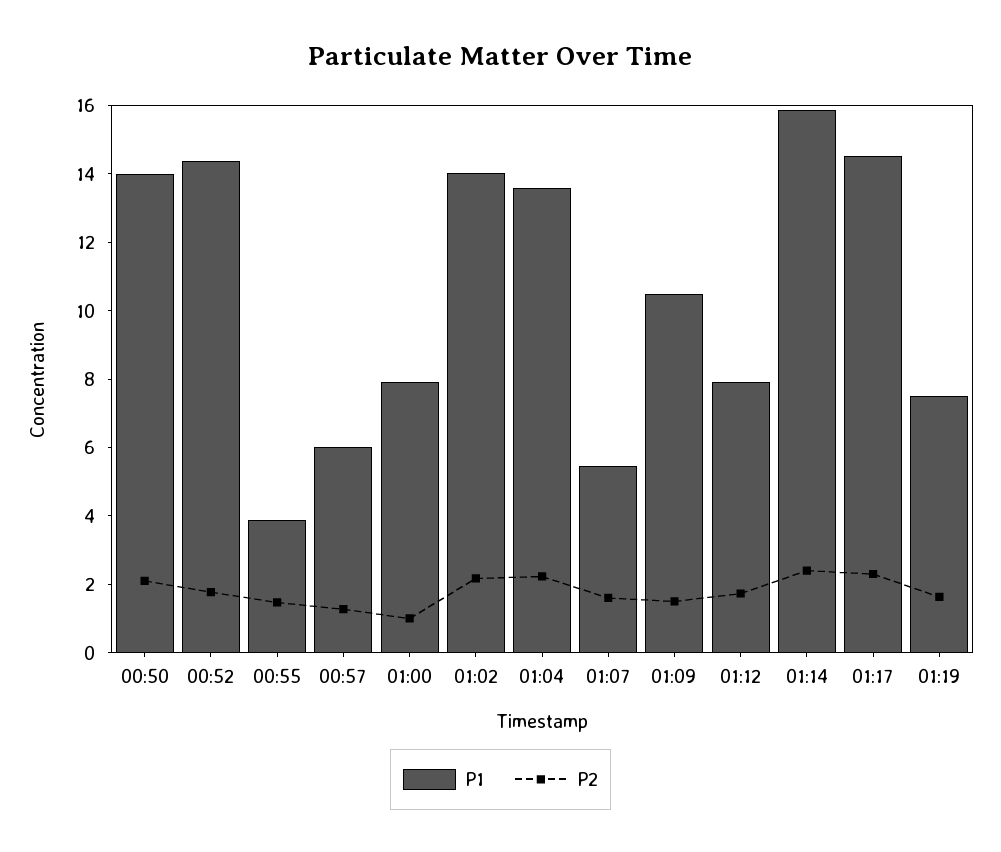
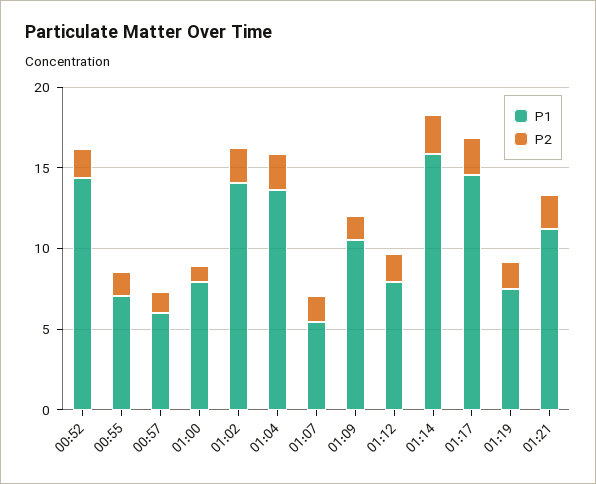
P1, 00:50: 14 -> none
P2, 00:50: 2 -> none
P1, 00:55: 4 -> 7
P1, 01:21: none -> 11
P2, 01:21: none -> 2

